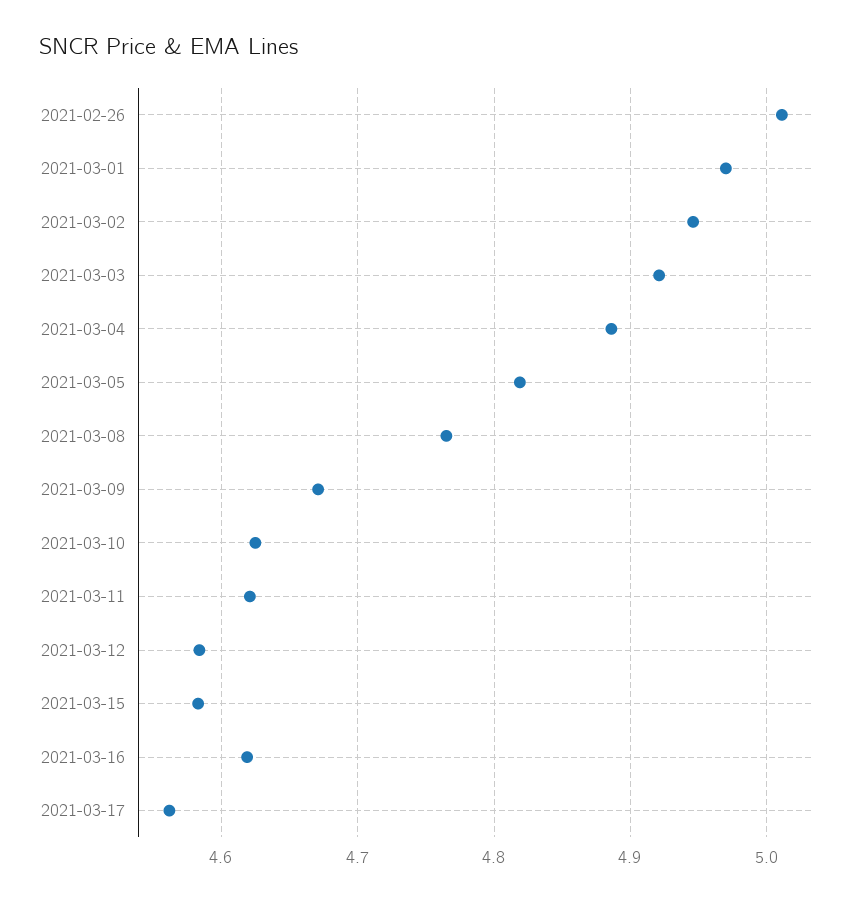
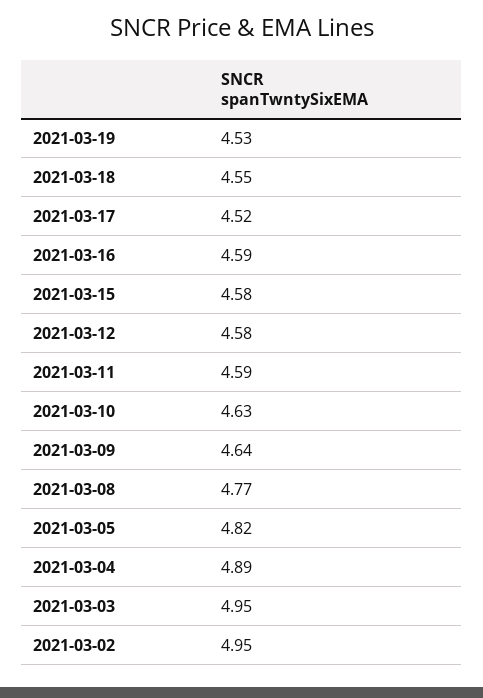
2021-02-26: 5.01 -> none
2021-03-01: 4.97 -> none
2021-03-03: 4.92 -> 4.95
2021-03-09: 4.67 -> 4.64
2021-03-11: 4.62 -> 4.59
2021-03-16: 4.62 -> 4.59
2021-03-17: 4.56 -> 4.52
2021-03-19: none -> 4.53
2021-03-18: none -> 4.55

